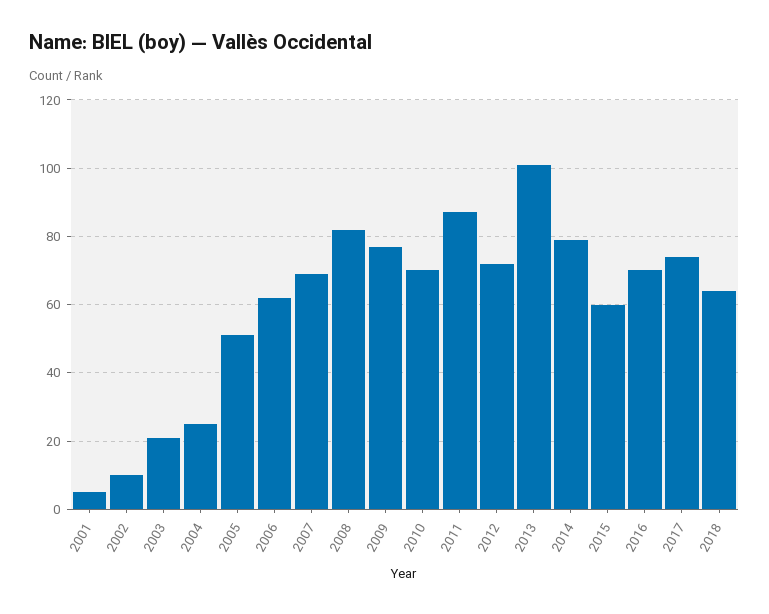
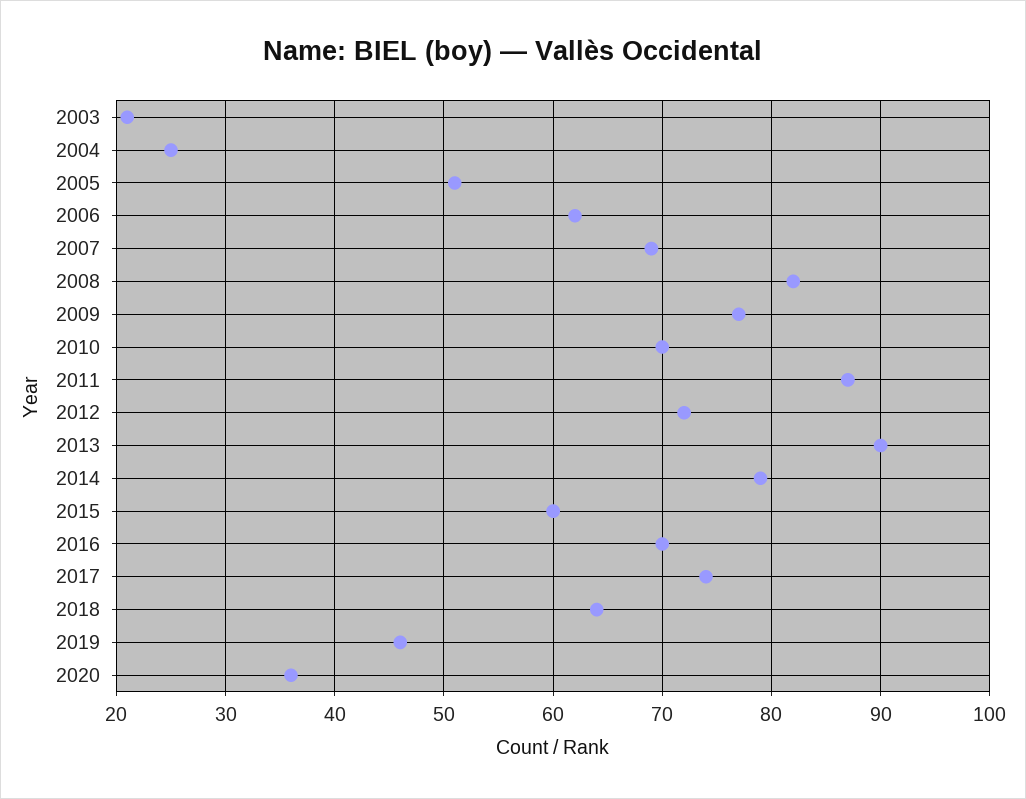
2001: 5 -> none
2002: 10 -> none
2013: 100 -> 90
2019: none -> 46
2020: none -> 36

